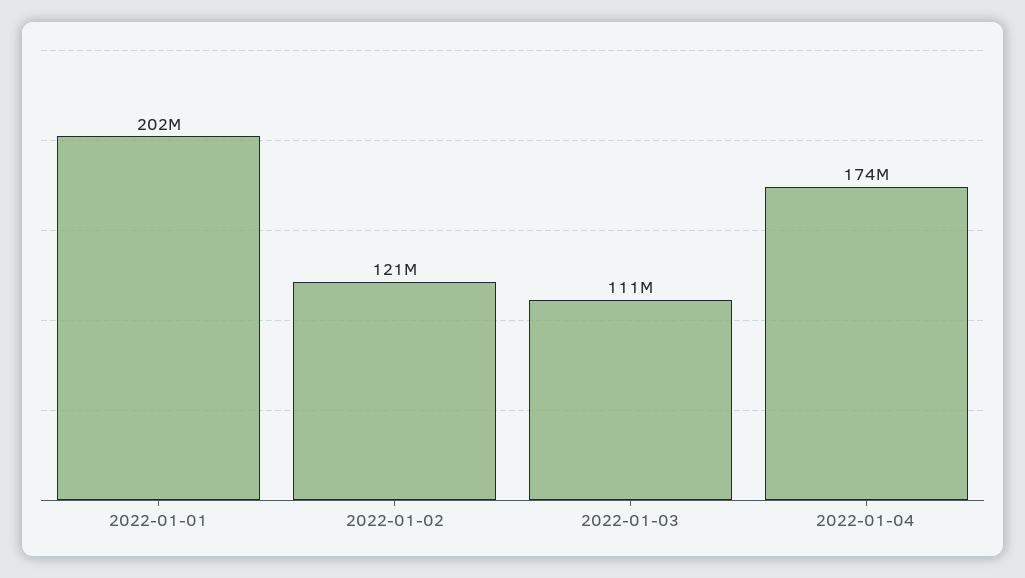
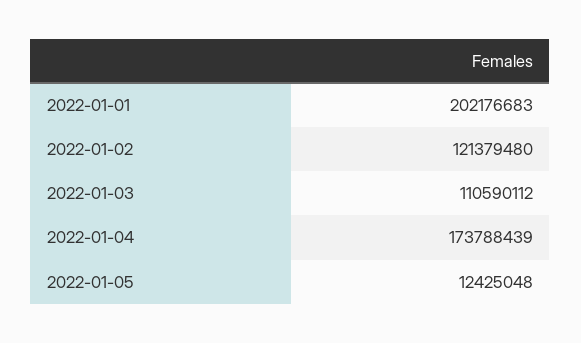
2022-01-05: none -> 12425048

